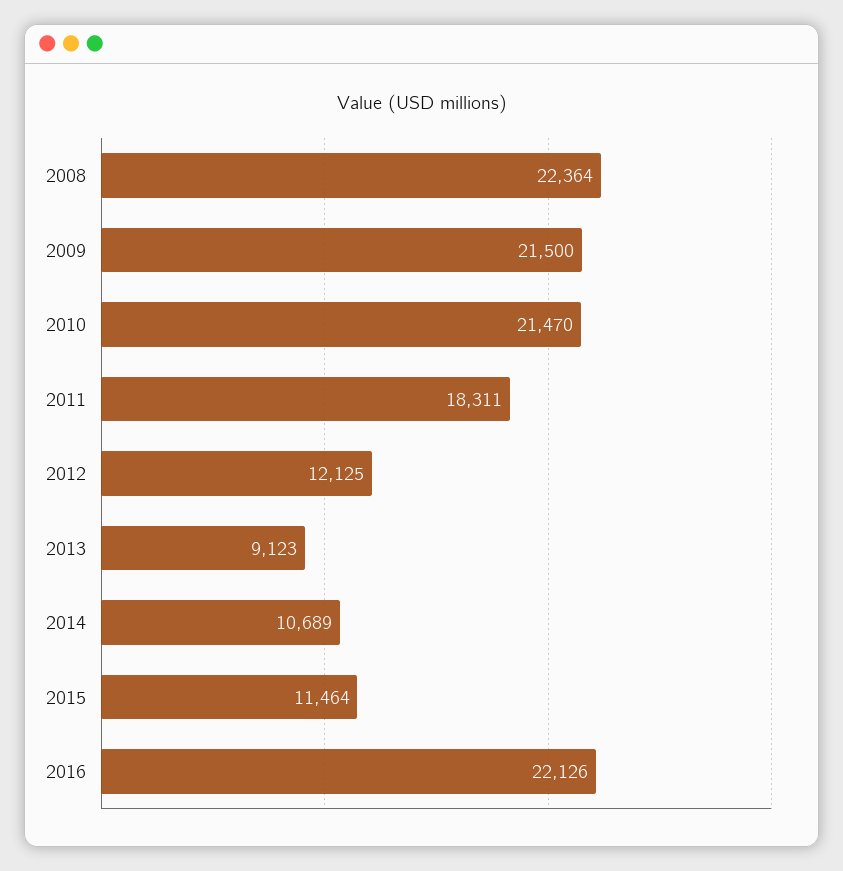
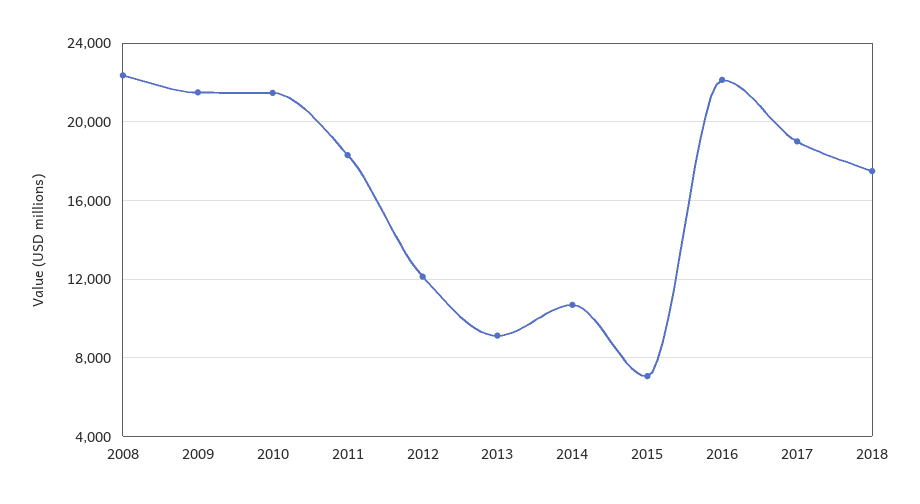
2015: 11464 -> 7000
2017: none -> 19000
2018: none -> 17500

